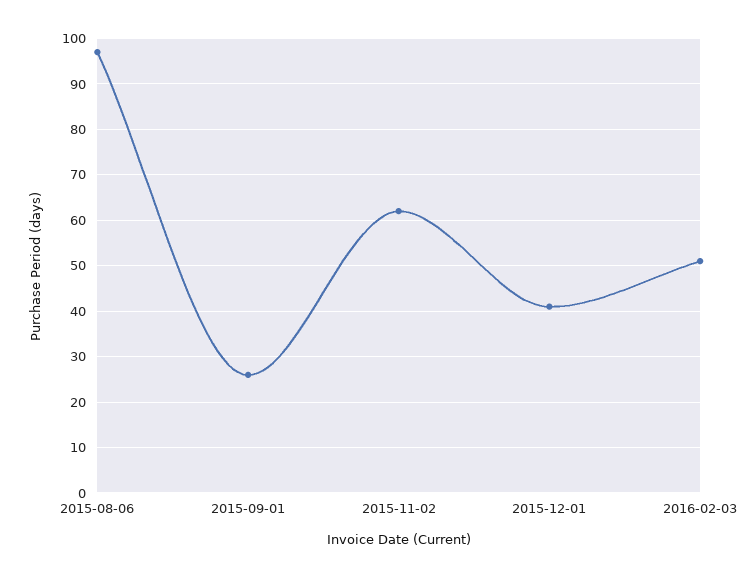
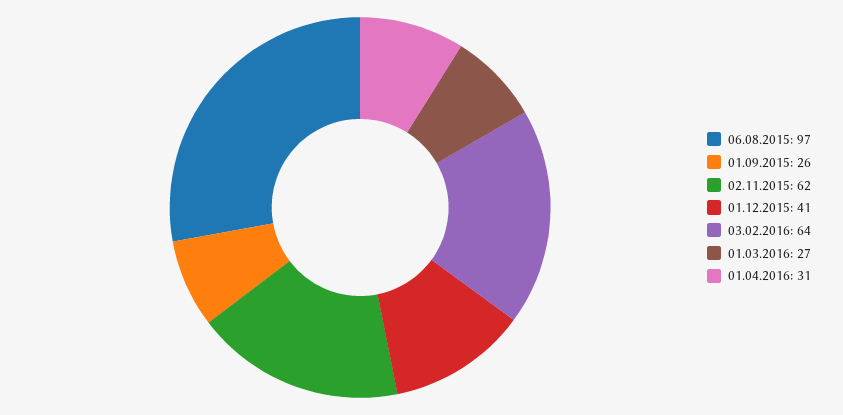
2016-02-03: 50 -> 64
01.03.2016: none -> 27
01.04.2016: none -> 31

